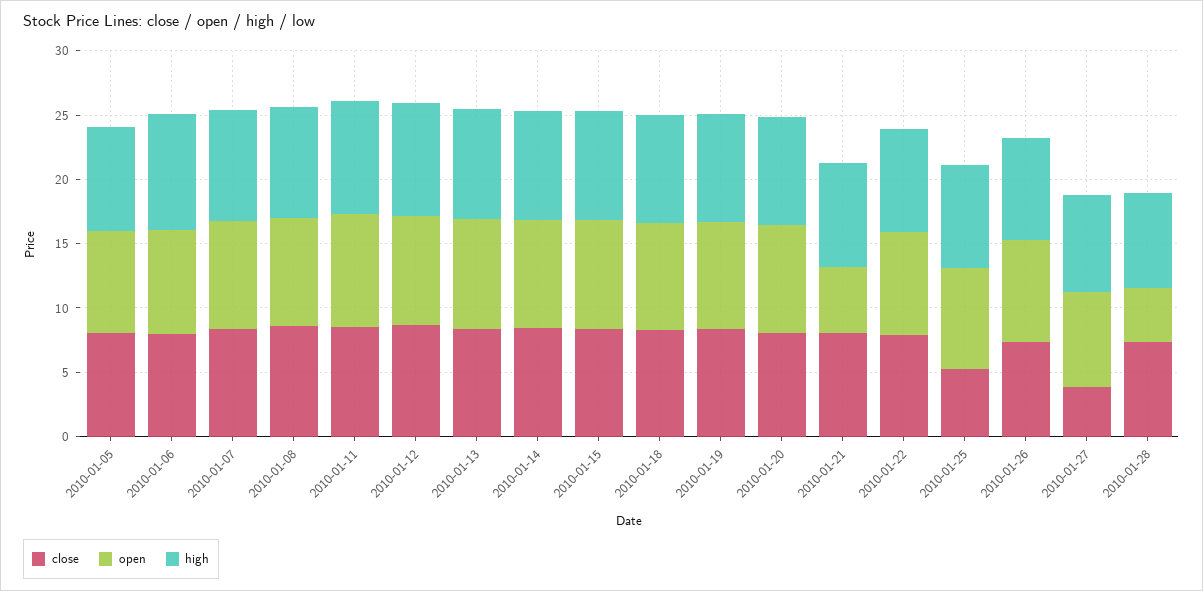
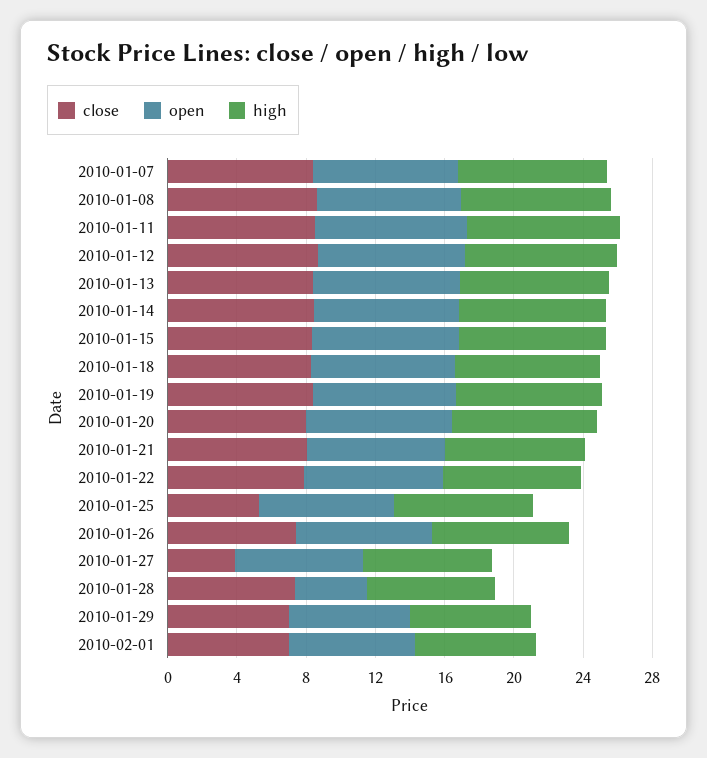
close, 2010-01-05: 8 -> none
open, 2010-01-05: 8 -> none
high, 2010-01-05: 8 -> none
close, 2010-01-06: 8 -> none
open, 2010-01-06: 8 -> none
high, 2010-01-06: 9 -> none
open, 2010-01-21: 5 -> 8
close, 2010-01-29: none -> 7
open, 2010-01-29: none -> 7
high, 2010-01-29: none -> 7
close, 2010-02-01: none -> 7
open, 2010-02-01: none -> 7
high, 2010-02-01: none -> 7

